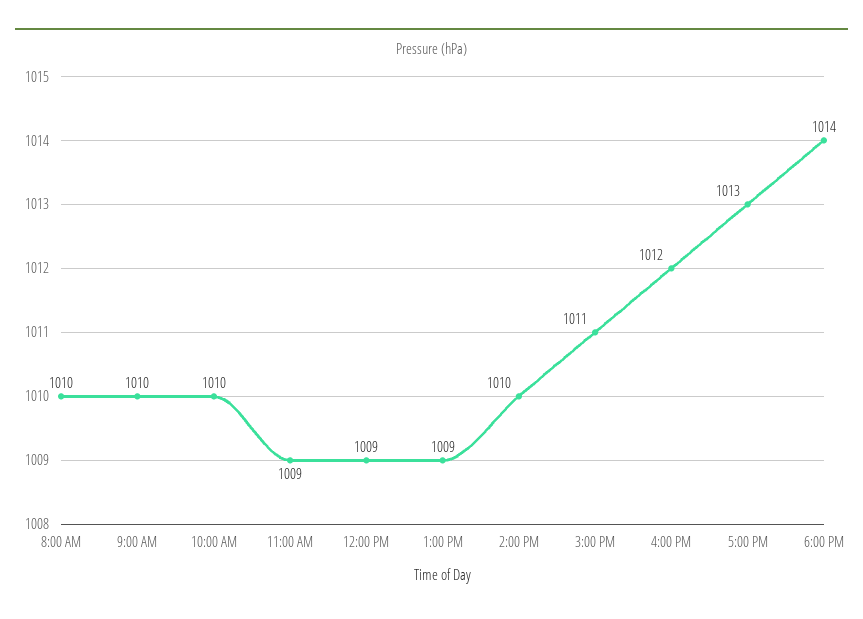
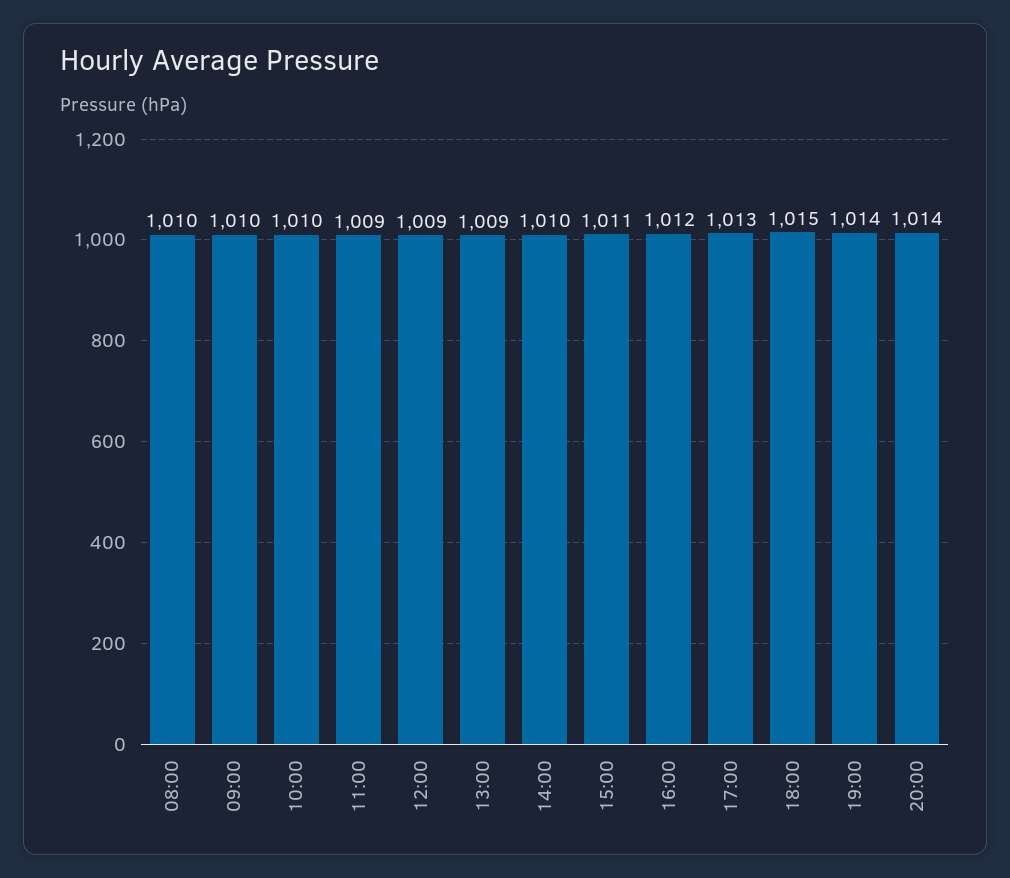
6:00 PM: 1014 -> 1015
19:00: none -> 1014
20:00: none -> 1014

